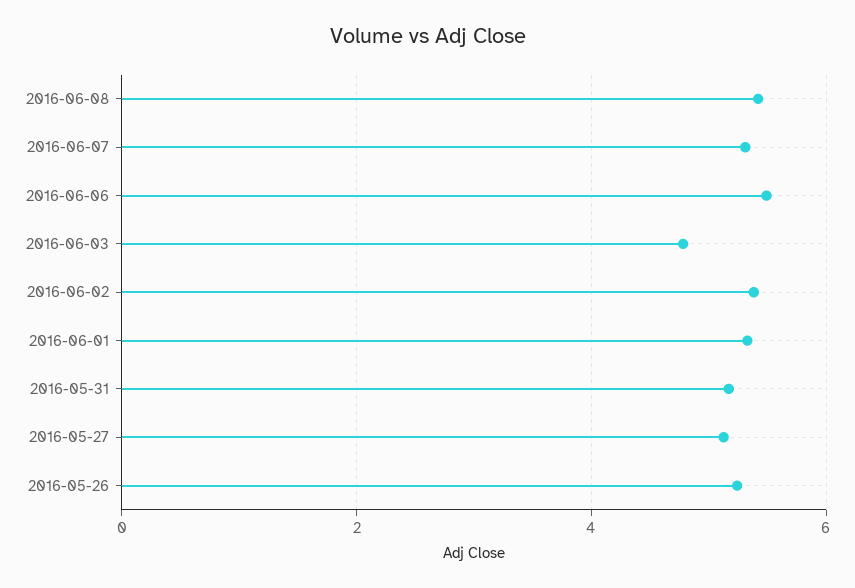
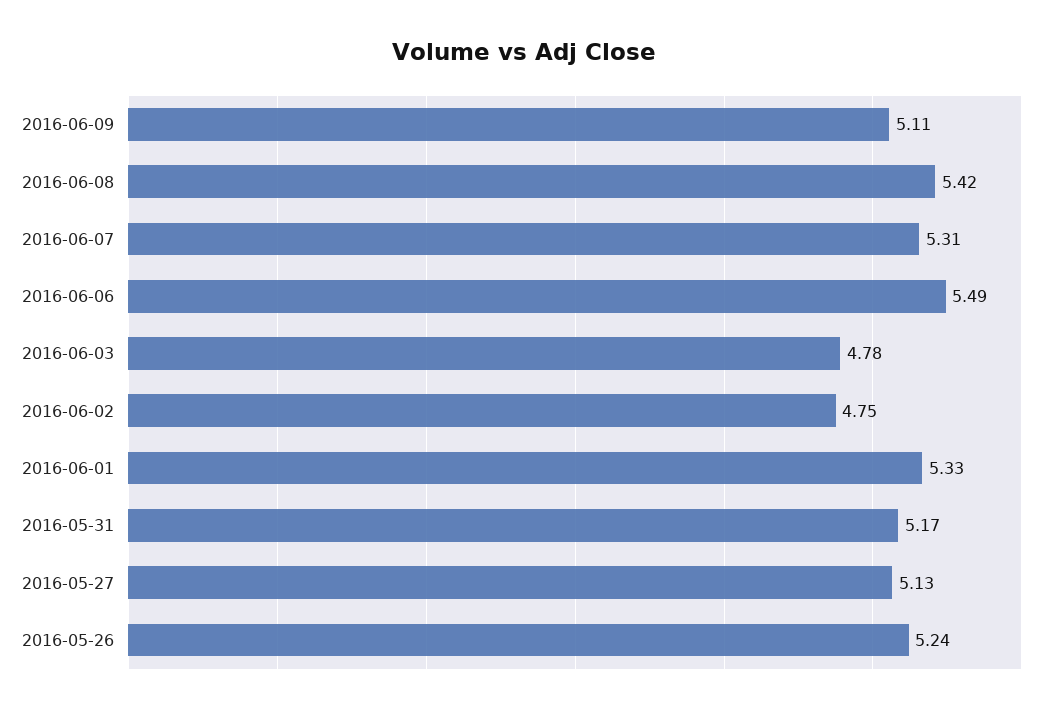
2016-06-02: 5.4 -> 4.75
2016-06-09: none -> 5.11

